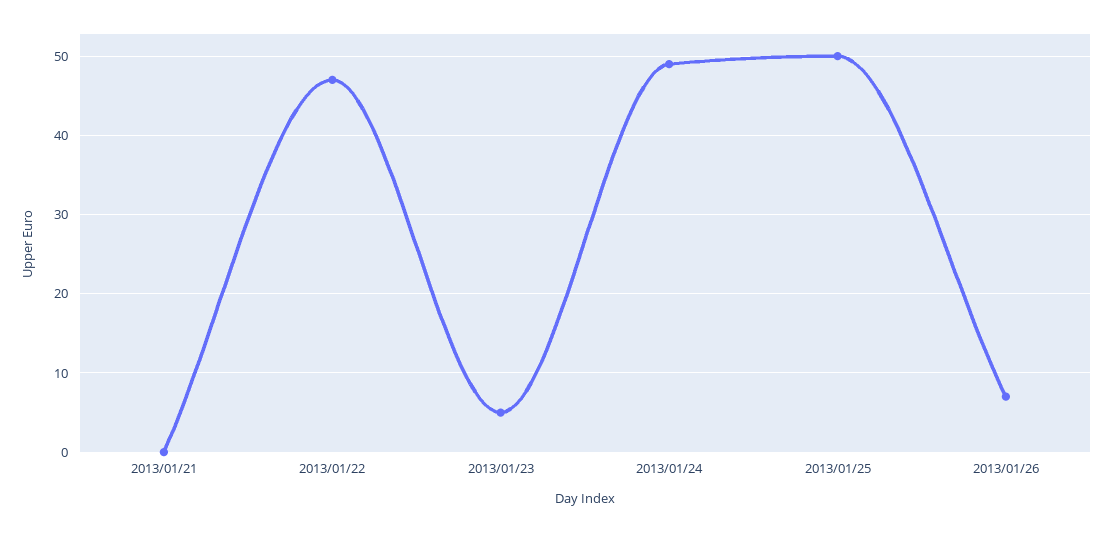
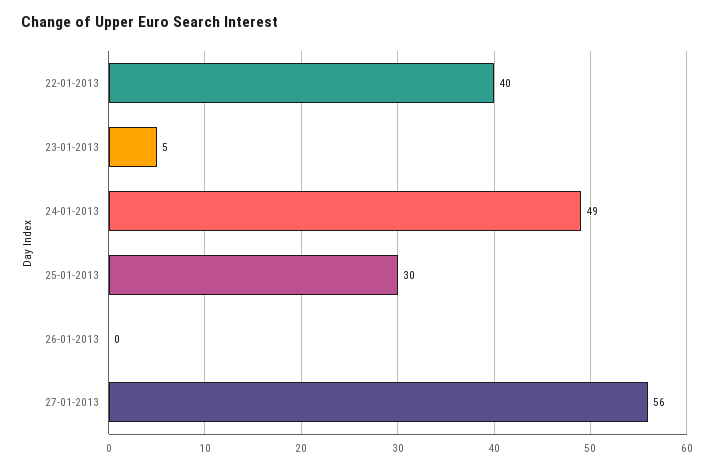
2013/01/21: 0 -> none
2013/01/22: 47 -> 40
2013/01/25: 50 -> 30
2013/01/26: 7 -> 0
27-01-2013: none -> 56

